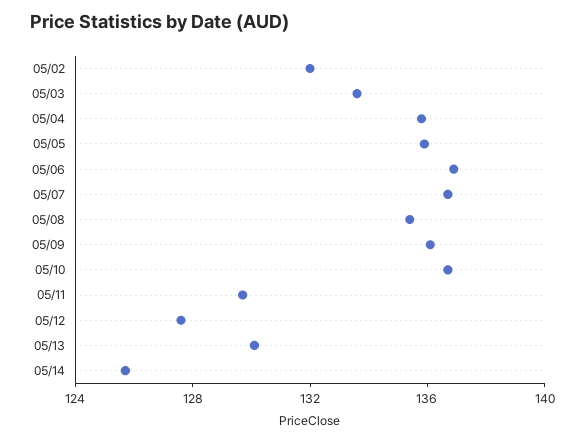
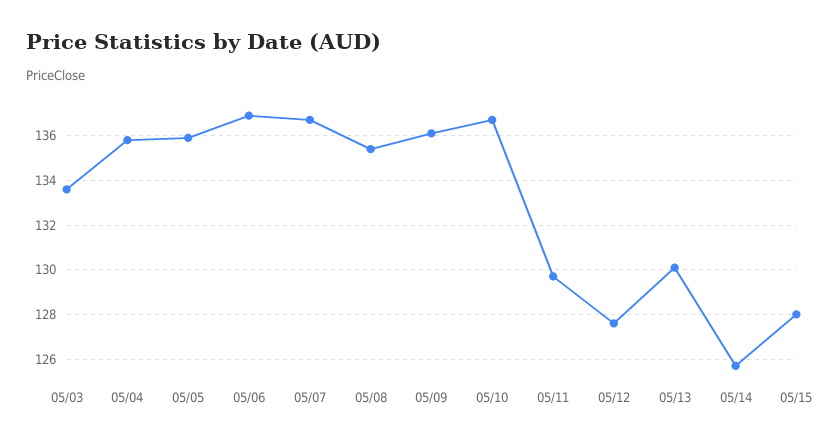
05/02: 132 -> none
05/15: none -> 128

